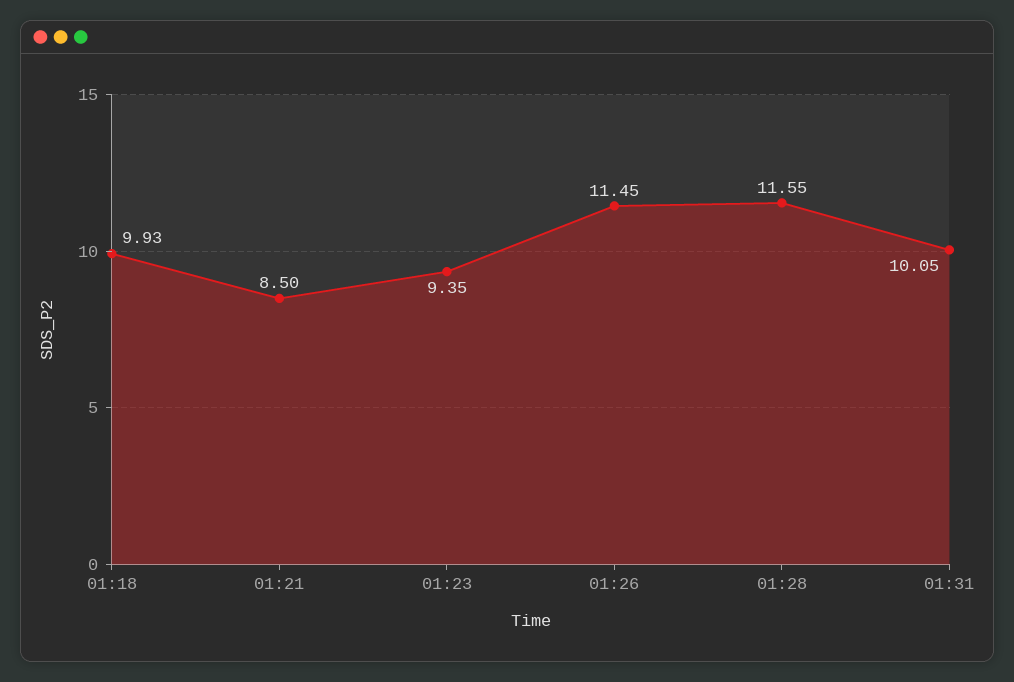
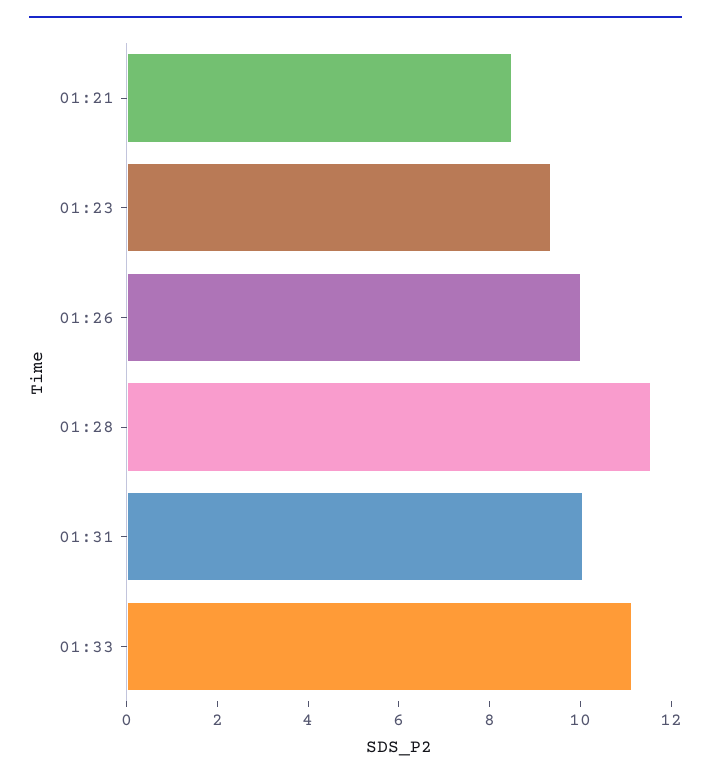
01:18: 9.93 -> none
01:26: 11.45 -> 10
01:33: none -> 11

